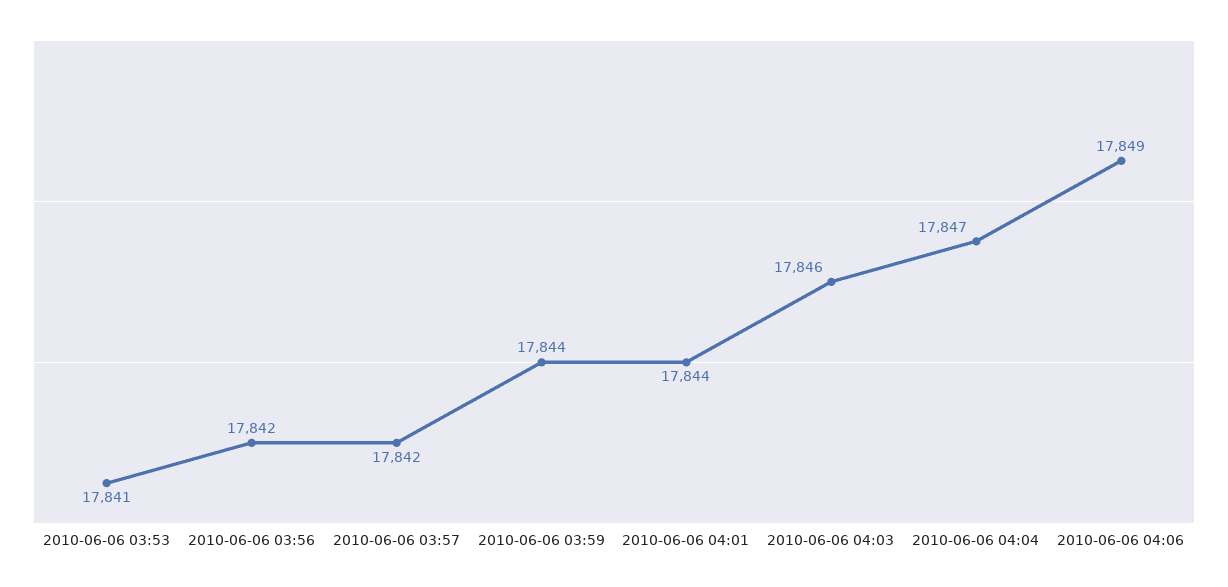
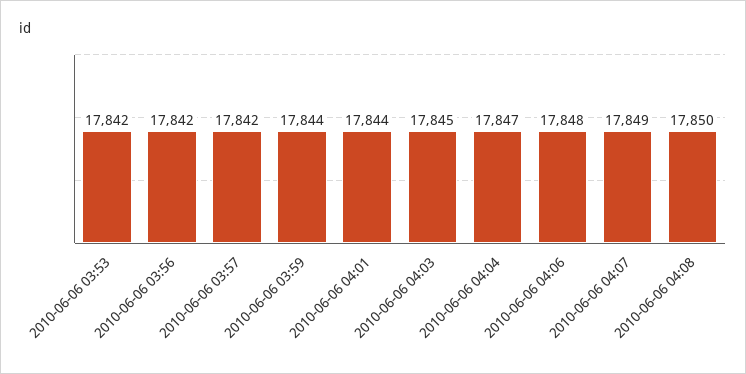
2010-06-06 03:53: 17841 -> 17842
2010-06-06 04:03: 17846 -> 17845
2010-06-06 04:06: 17849 -> 17848
2010-06-06 04:07: none -> 17849
2010-06-06 04:08: none -> 17850

